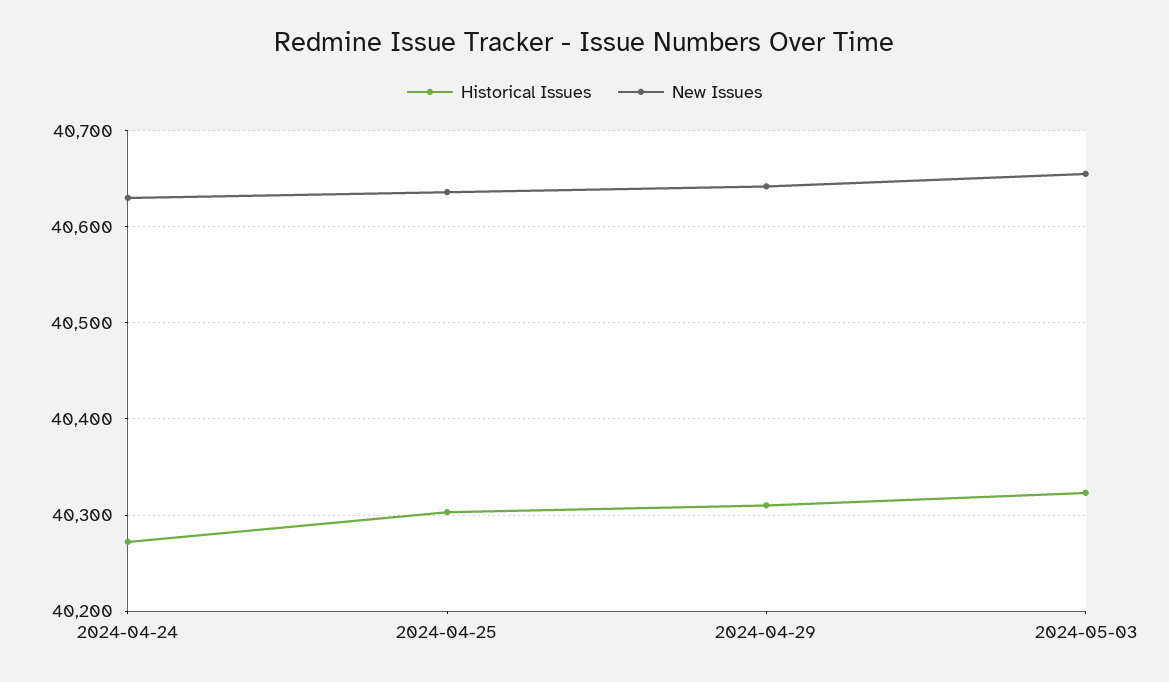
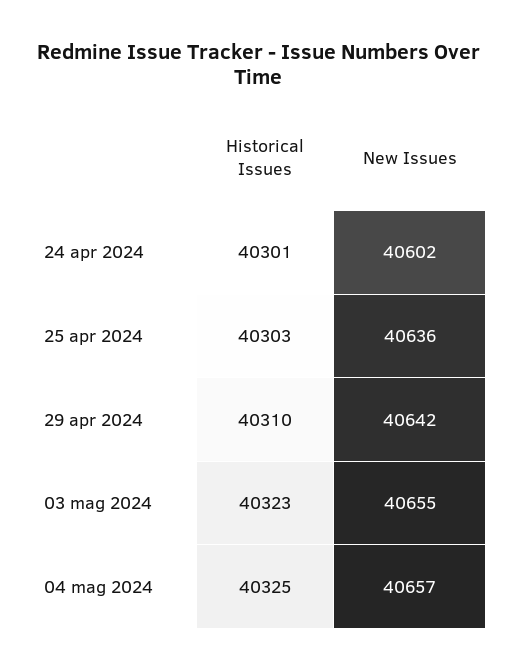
Historical Issues, 2024-04-24: 40270 -> 40301
New Issues, 2024-04-24: 40630 -> 40602
Historical Issues, 04 mag 2024: none -> 40325
New Issues, 04 mag 2024: none -> 40657

